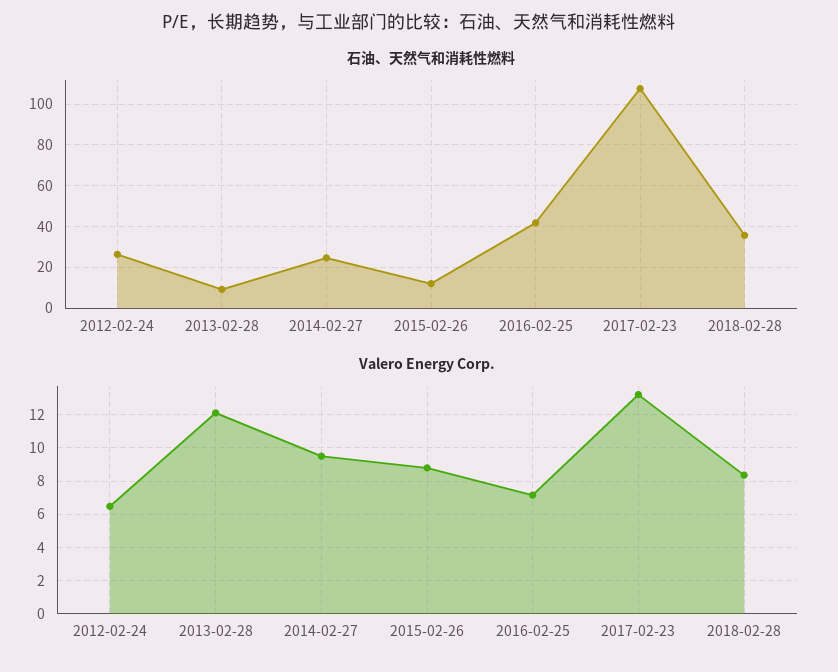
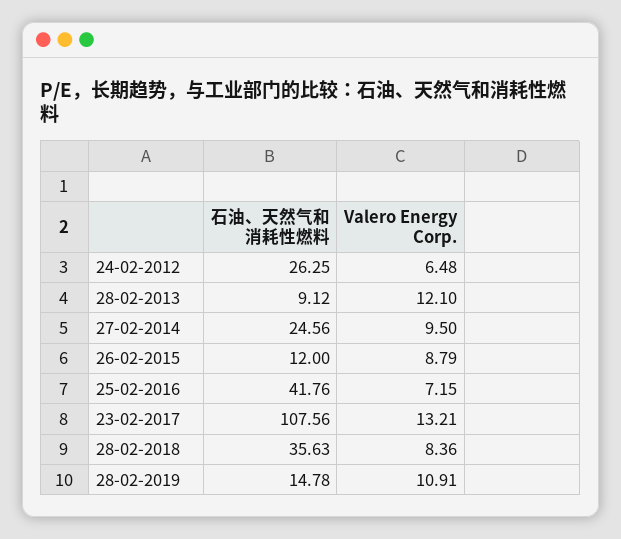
石油、天然气和消耗性燃料, 28-02-2019: none -> 14.78
Valero Energy Corp., 28-02-2019: none -> 10.91

